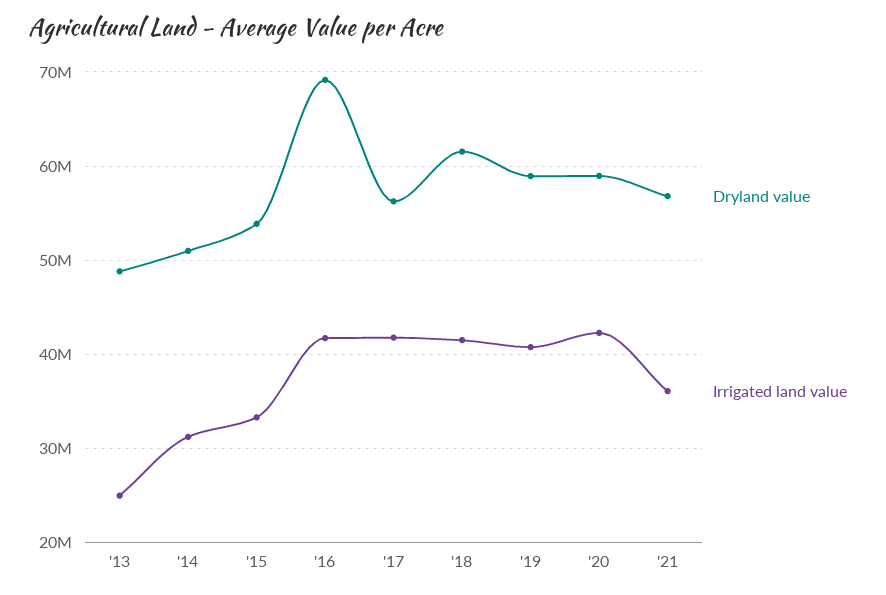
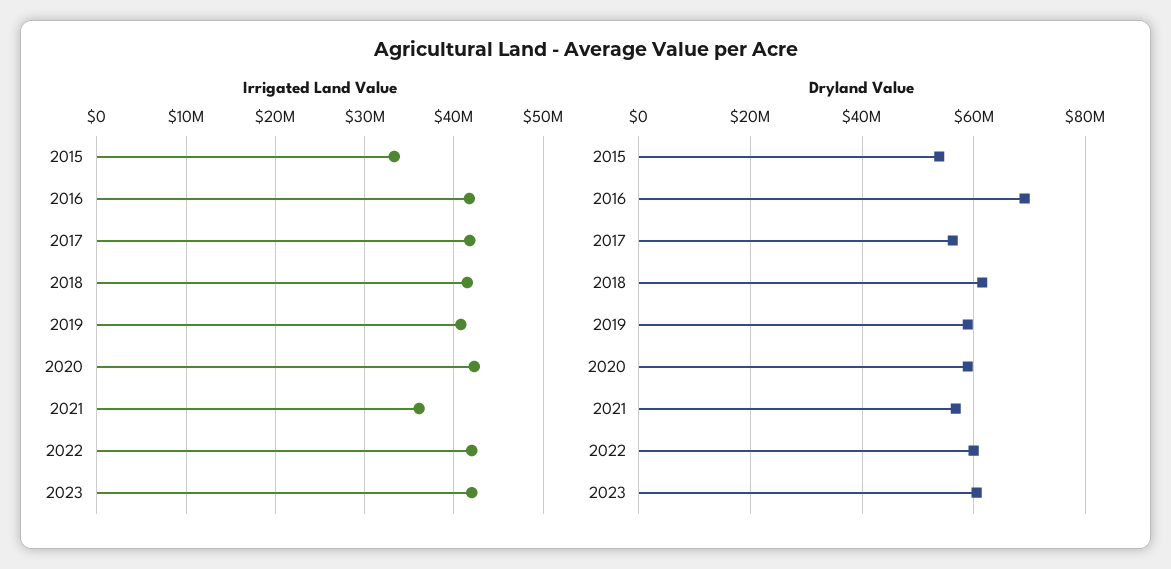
Dryland value, '13: 49000000 -> none
Irrigated land value, '13: 25000000 -> none
Dryland value, '14: 51000000 -> none
Irrigated land value, '14: 31000000 -> none
Irrigated land value, 2022: none -> 42000000
Irrigated land value, 2023: none -> 42000000
Dryland value, 2022: none -> 60000000
Dryland value, 2023: none -> 60000000

